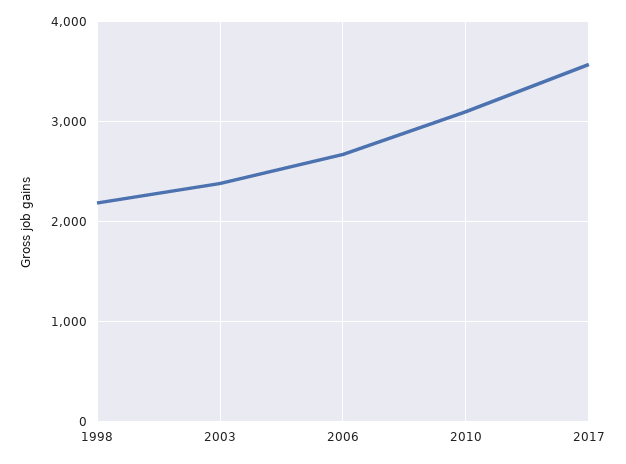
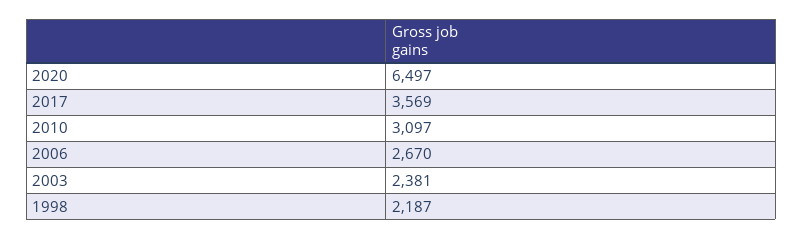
2020: none -> 6497

